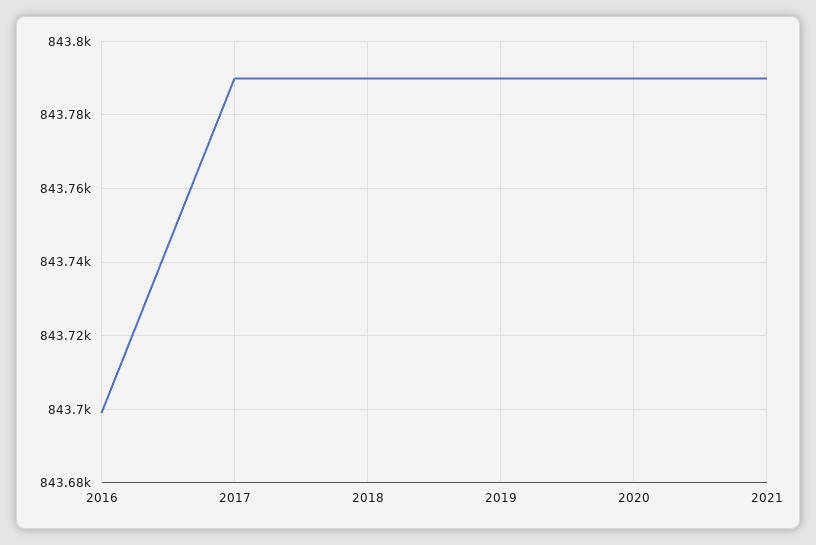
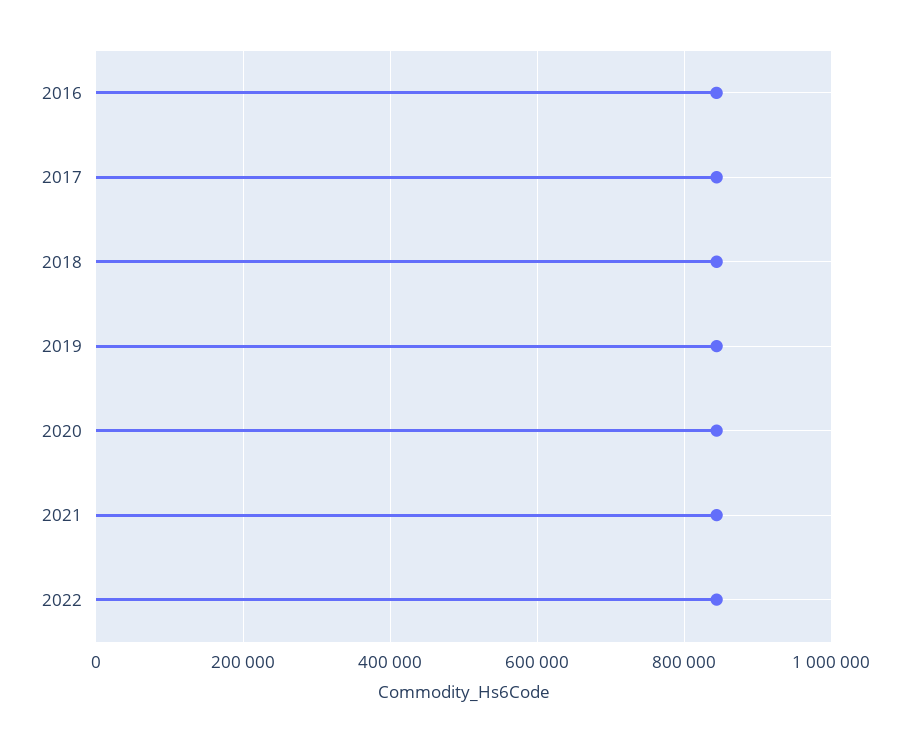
2022: none -> 840000

